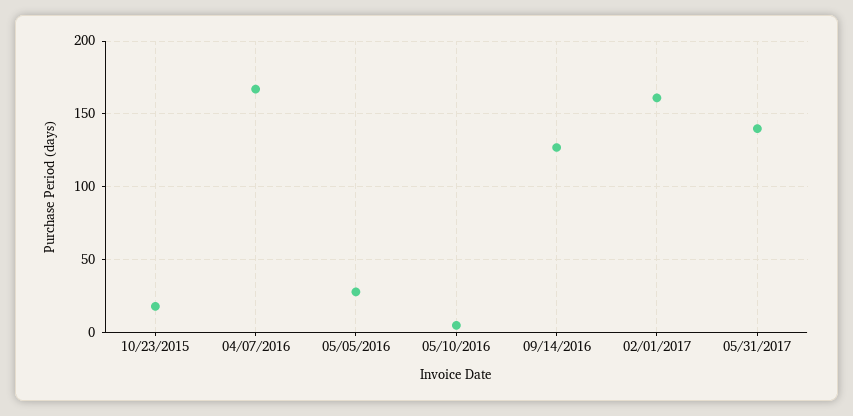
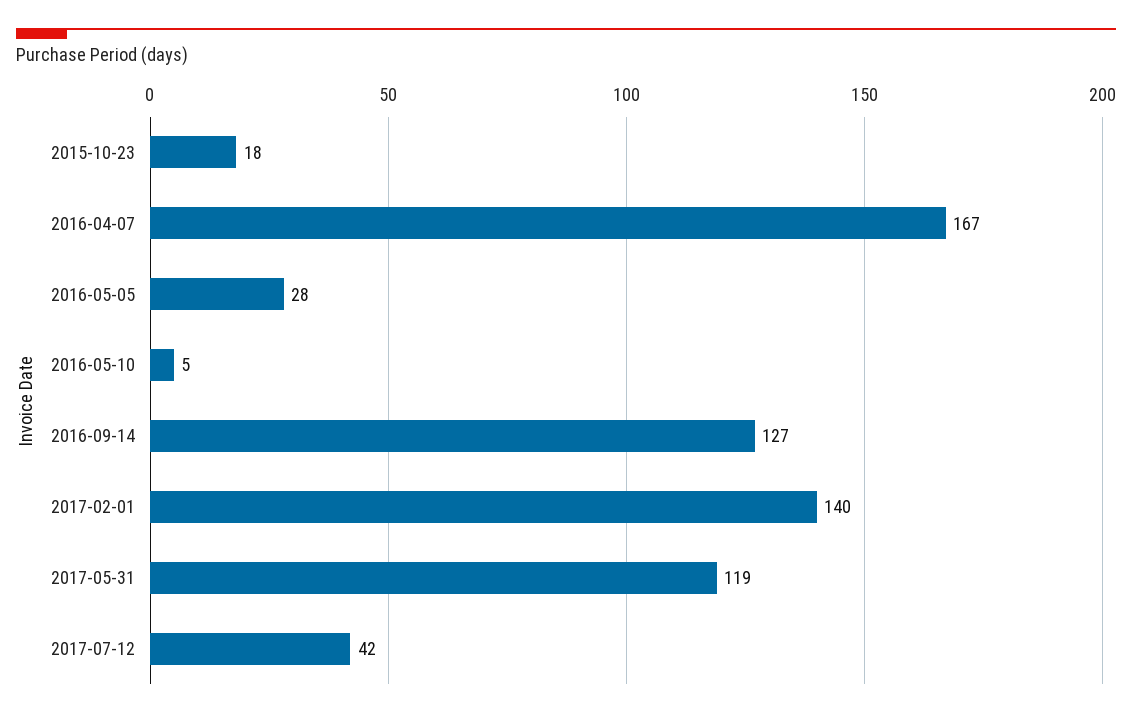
02/01/2017: 160 -> 140
05/31/2017: 140 -> 119
2017-07-12: none -> 42

